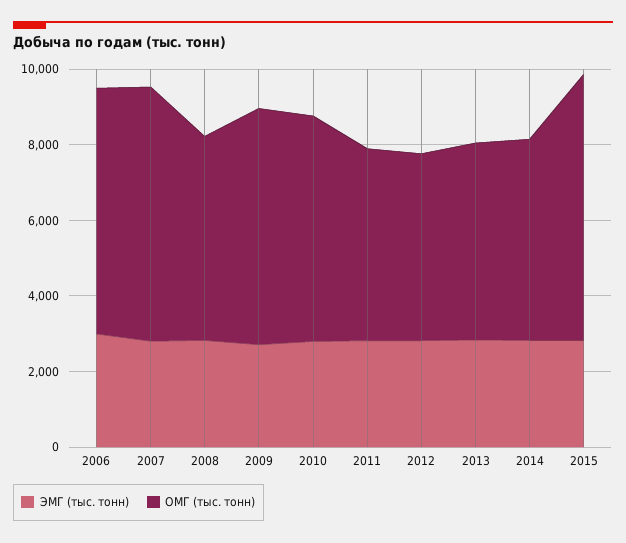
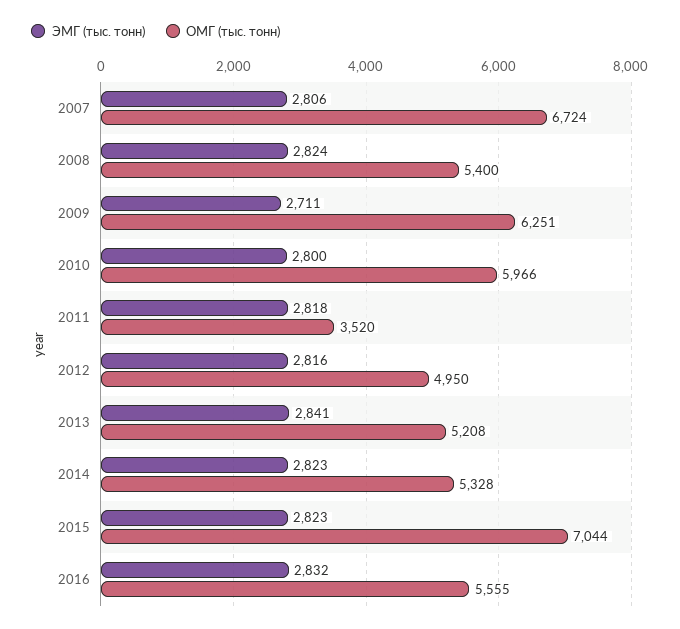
ЭМГ (тыс. тонн), 2006: 3000 -> none
ОМГ (тыс. тонн), 2006: 6500 -> none
ОМГ (тыс. тонн), 2011: 5000 -> 3520
ЭМГ (тыс. тонн), 2016: none -> 2832
ОМГ (тыс. тонн), 2016: none -> 5555

